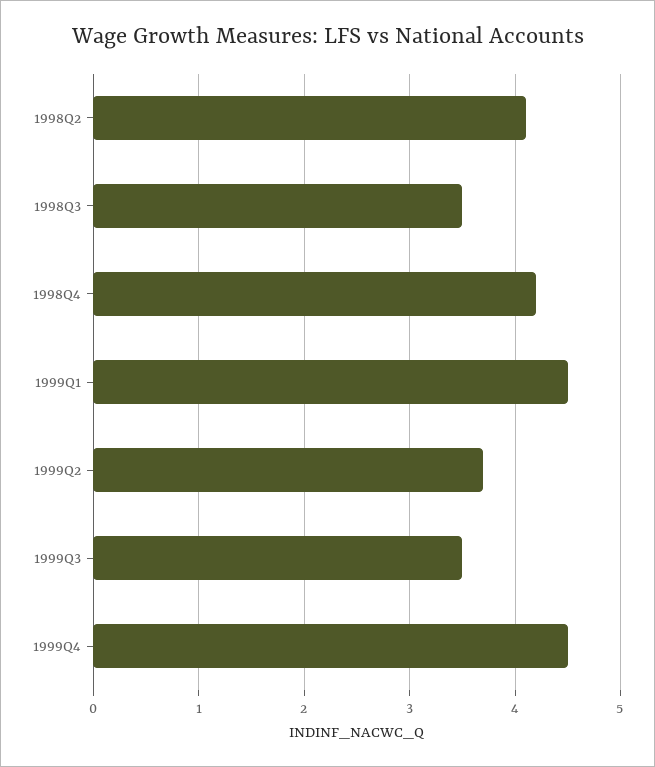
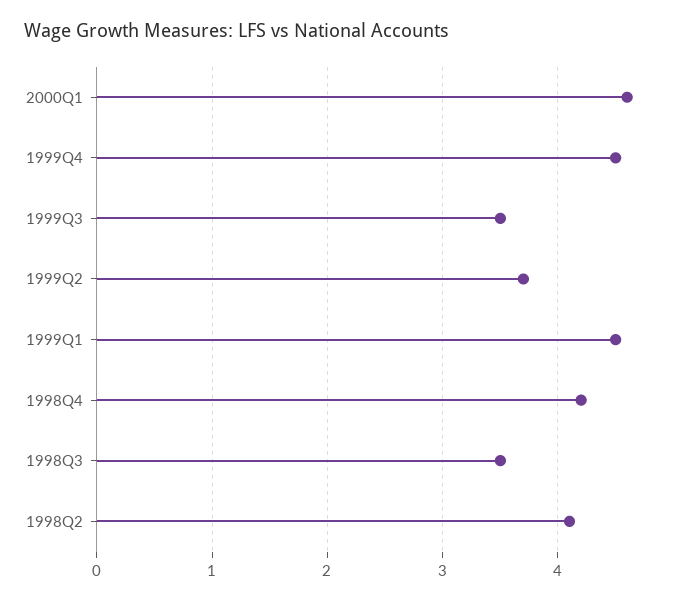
2000Q1: none -> 4.6

